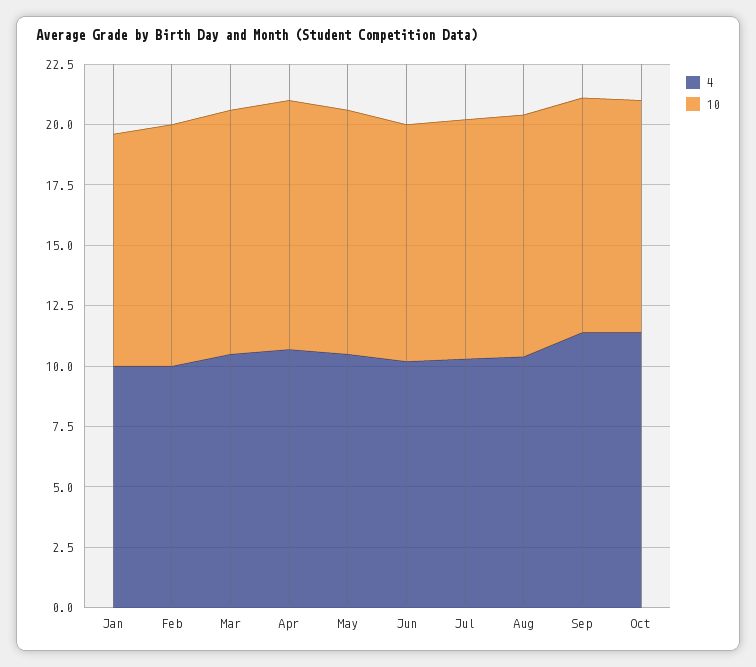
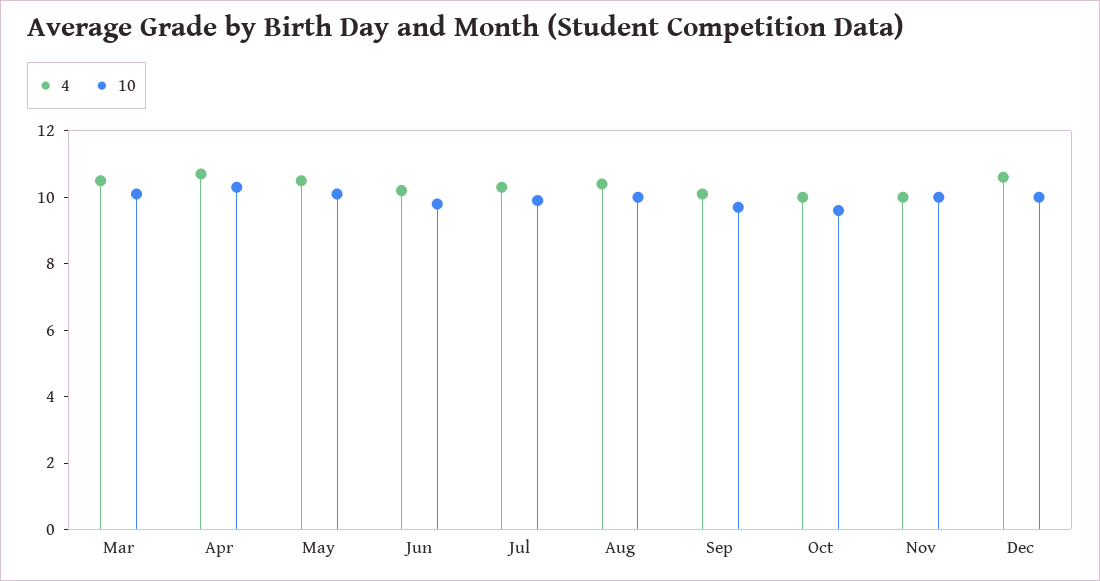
4, Jan: 10 -> none
10, Jan: 9.5 -> none
4, Feb: 10 -> none
10, Feb: 10 -> none
4, Sep: 11.5 -> 10
4, Oct: 11.5 -> 10
4, Nov: none -> 10
10, Nov: none -> 10
4, Dec: none -> 10.5
10, Dec: none -> 10

